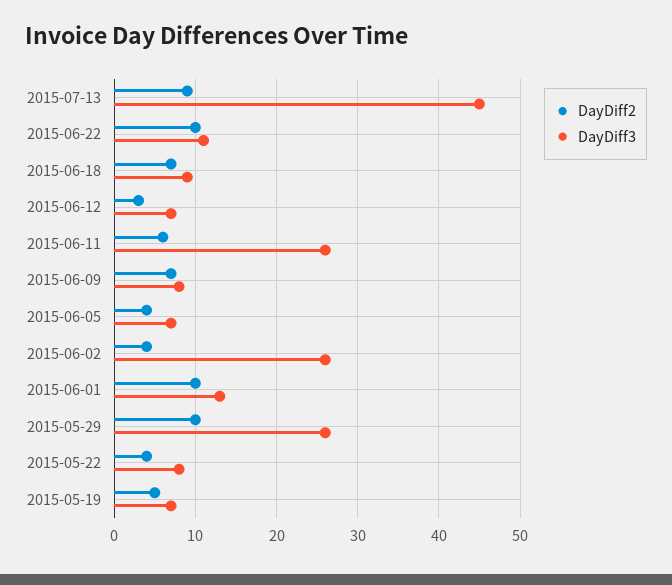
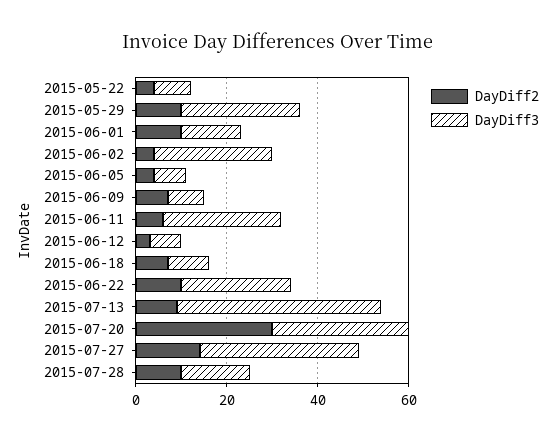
DayDiff3, 2015-06-22: 11 -> 25
DayDiff2, 2015-05-19: 5 -> none
DayDiff3, 2015-05-19: 7 -> none
DayDiff2, 2015-07-20: none -> 30
DayDiff3, 2015-07-20: none -> 30
DayDiff2, 2015-07-27: none -> 15
DayDiff3, 2015-07-27: none -> 35
DayDiff2, 2015-07-28: none -> 10
DayDiff3, 2015-07-28: none -> 15

